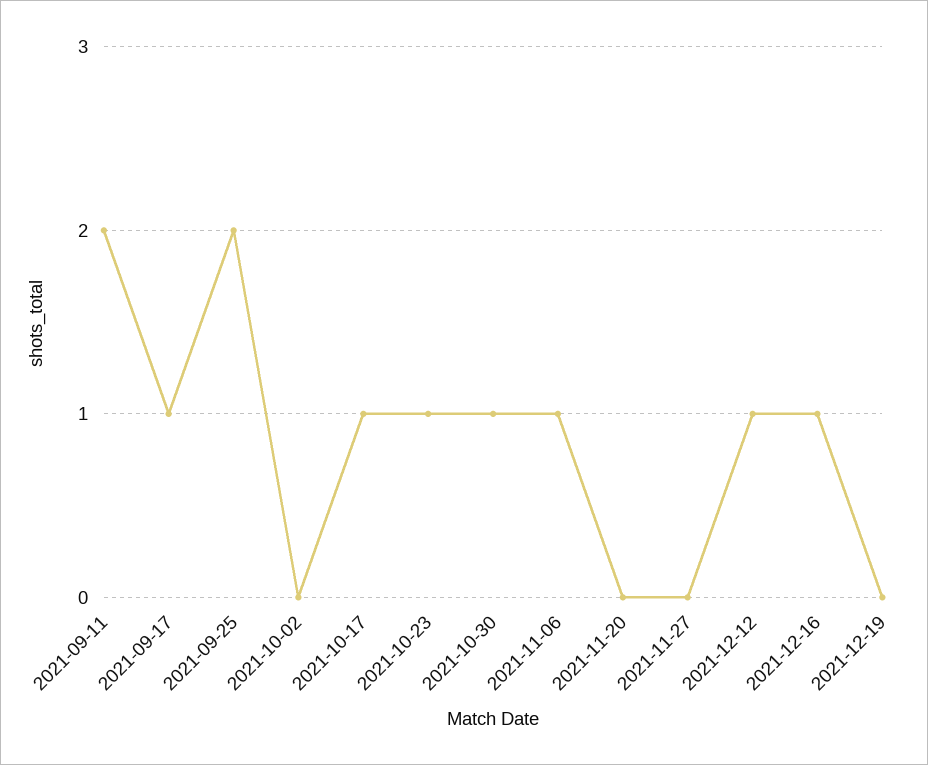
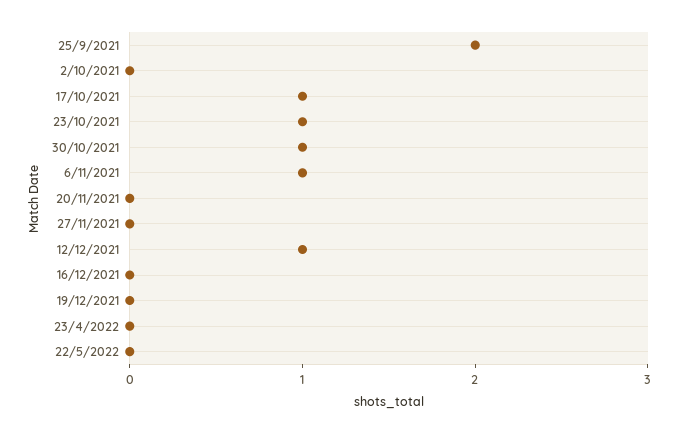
2021-09-11: 2 -> none
2021-09-17: 1 -> none
2021-12-16: 1 -> 0
23/4/2022: none -> 0
22/5/2022: none -> 0

